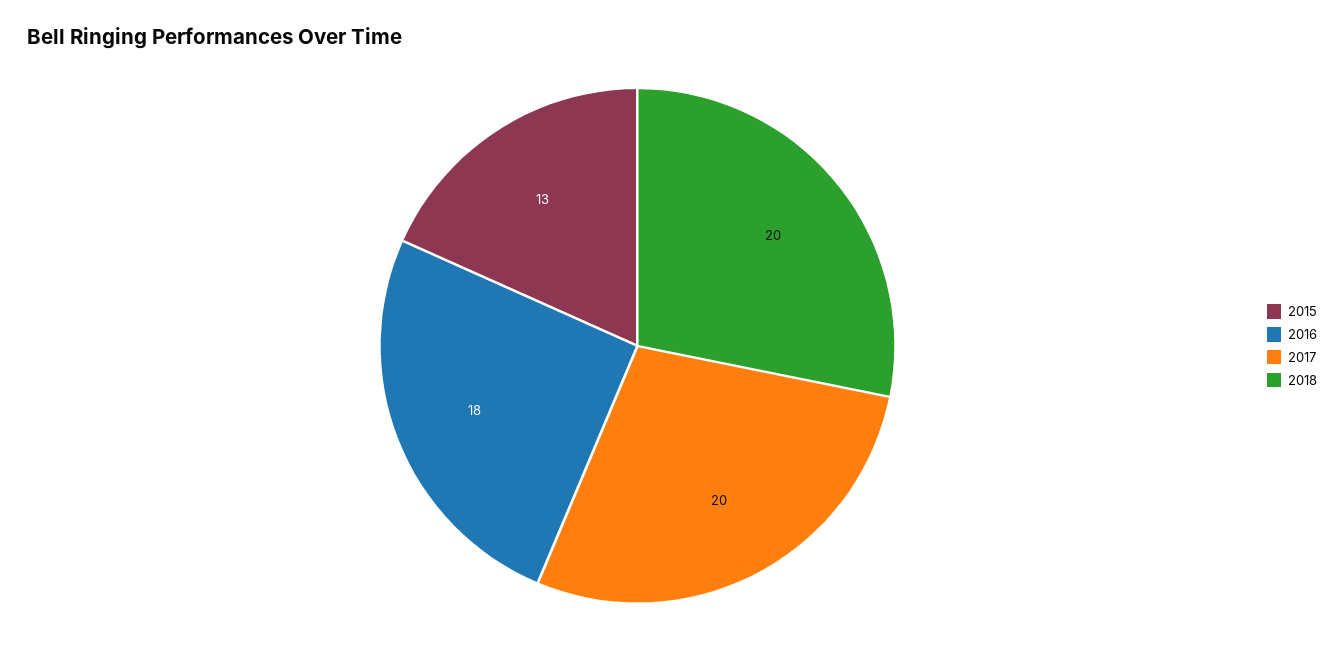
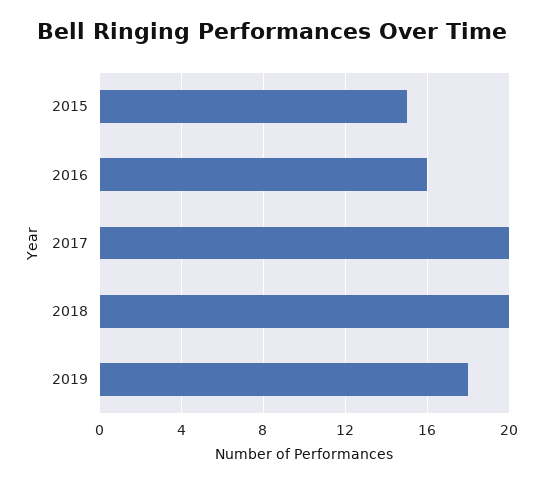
2015: 13 -> 15
2016: 18 -> 16
2019: none -> 18

